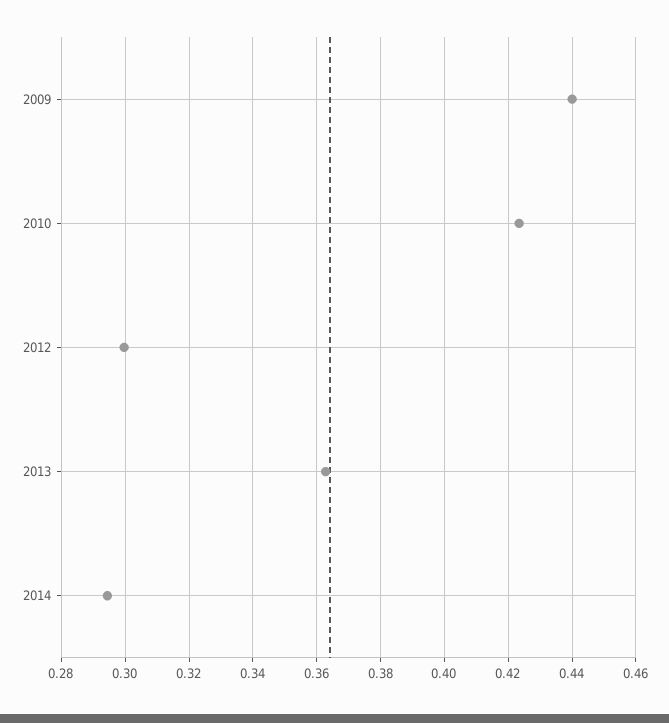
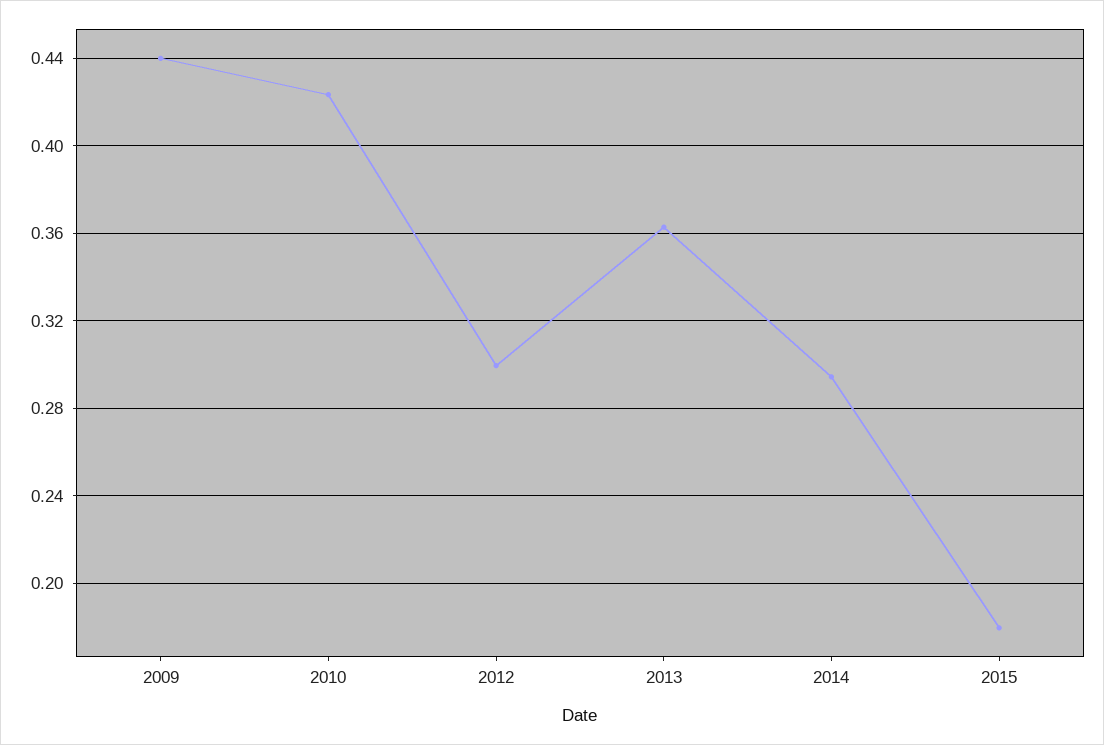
2015: none -> 0.18

